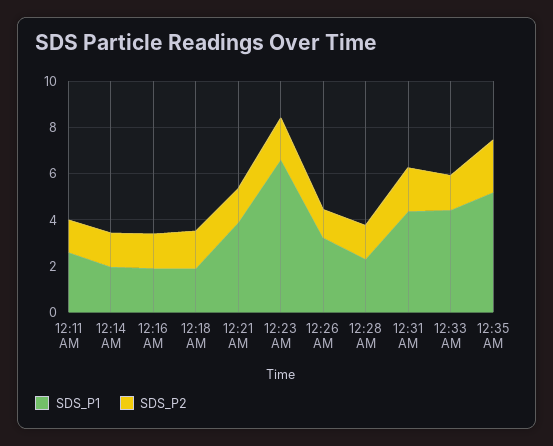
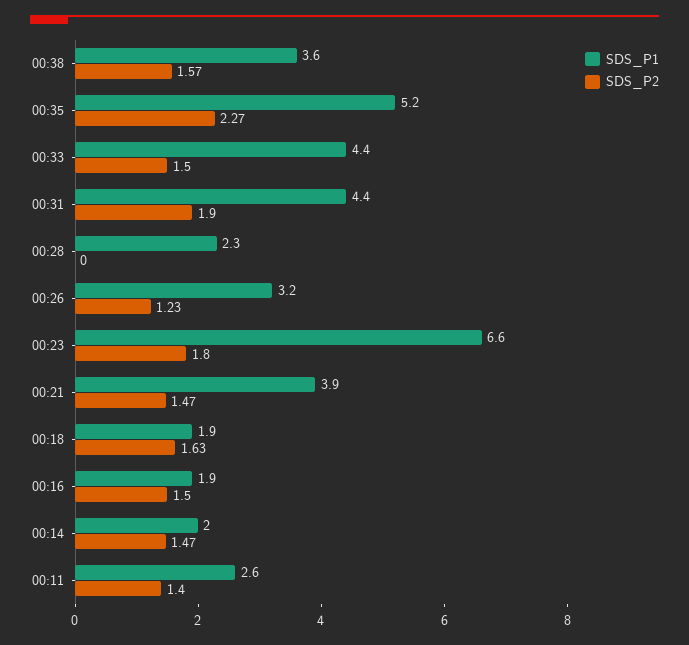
SDS_P2, 12:28 AM: 1.5 -> 0
SDS_P1, 00:38: none -> 3.6
SDS_P2, 00:38: none -> 1.57

